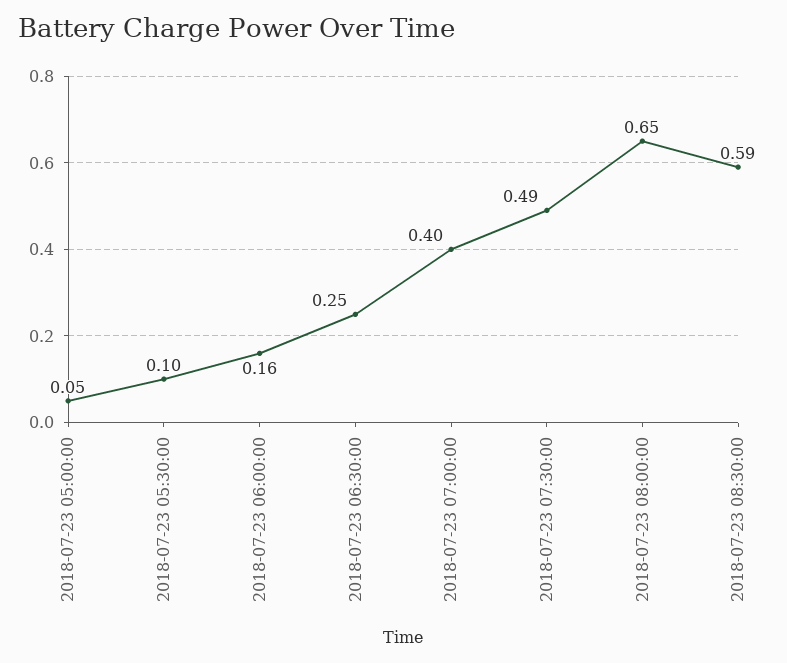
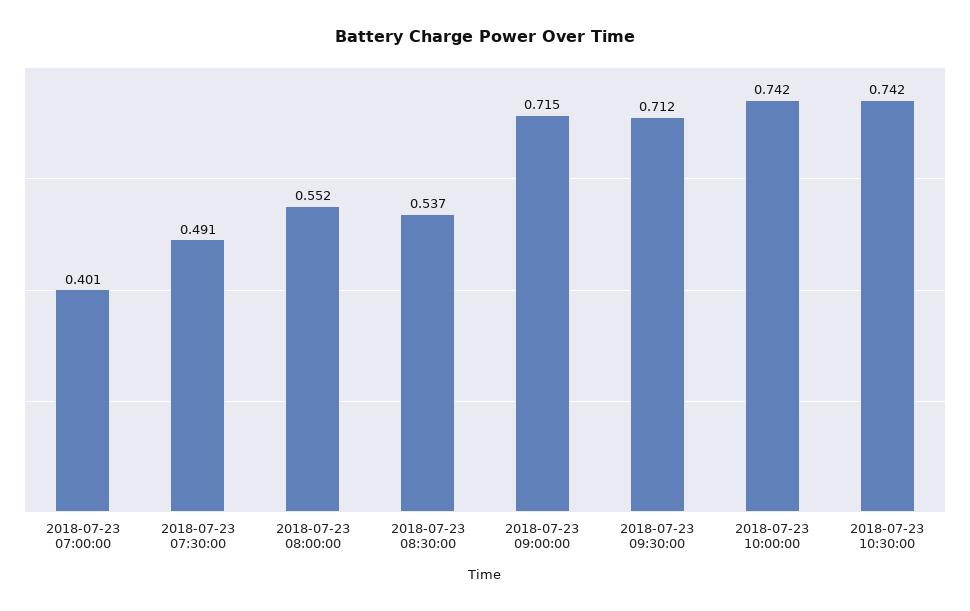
2018-07-23 05:00:00: 0.05 -> none
2018-07-23 05:30:00: 0.1 -> none
2018-07-23 06:00:00: 0.16 -> none
2018-07-23 06:30:00: 0.25 -> none
2018-07-23 08:00:00: 0.65 -> 0.552
2018-07-23 08:30:00: 0.59 -> 0.537
2018-07-23 09:00:00: none -> 0.715
2018-07-23 09:30:00: none -> 0.712
2018-07-23 10:00:00: none -> 0.742
2018-07-23 10:30:00: none -> 0.742

